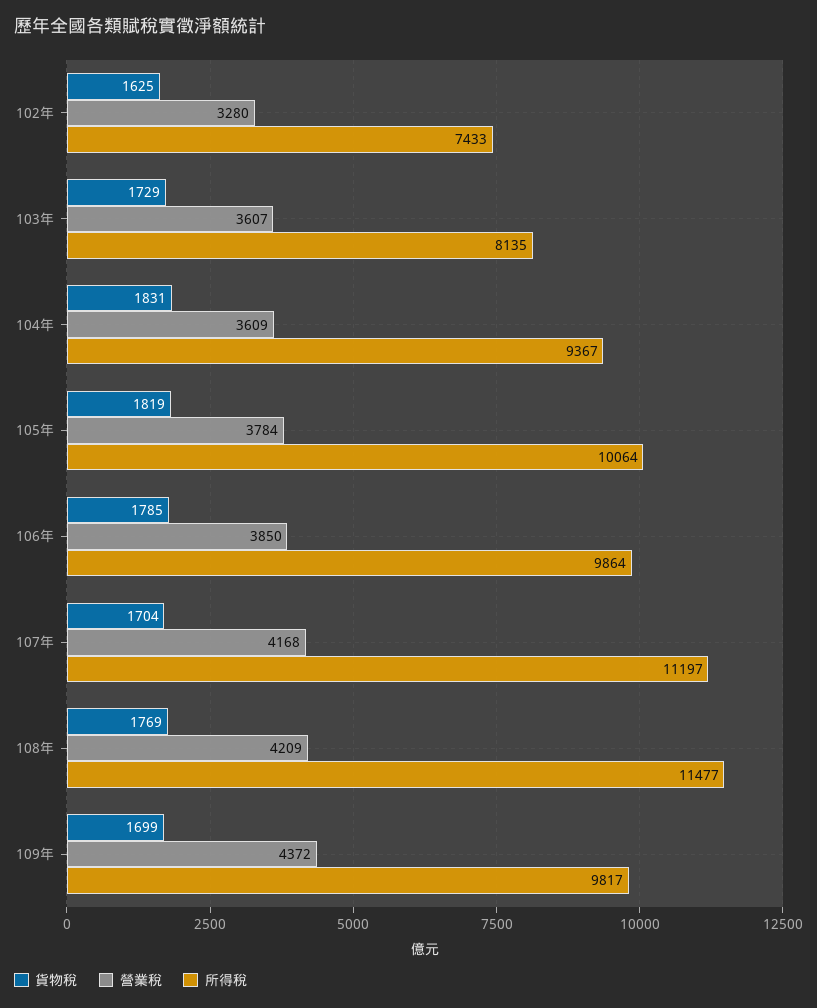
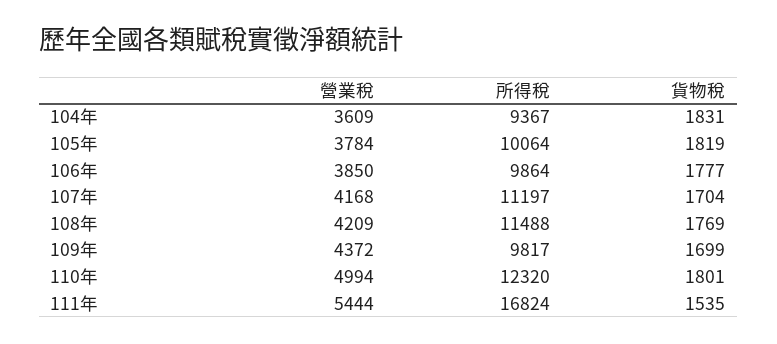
貨物稅, 102年: 1625 -> none
營業稅, 102年: 3280 -> none
所得稅, 102年: 7433 -> none
貨物稅, 103年: 1729 -> none
營業稅, 103年: 3607 -> none
所得稅, 103年: 8135 -> none
貨物稅, 106年: 1785 -> 1777
所得稅, 108年: 11477 -> 11488
營業稅, 110年: none -> 4994
所得稅, 110年: none -> 12320
貨物稅, 110年: none -> 1801
營業稅, 111年: none -> 5444
所得稅, 111年: none -> 16824
貨物稅, 111年: none -> 1535

